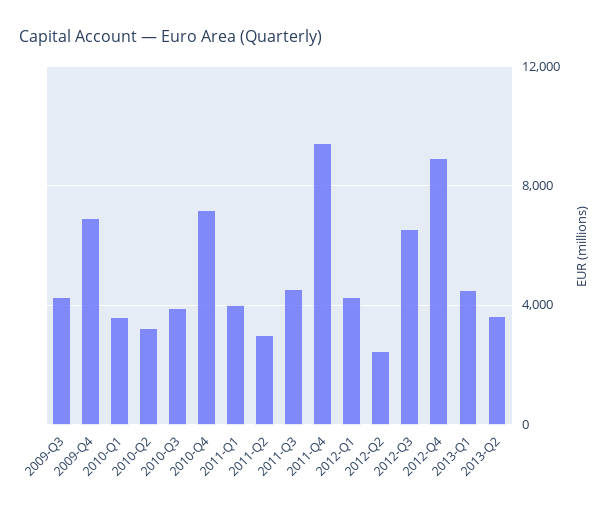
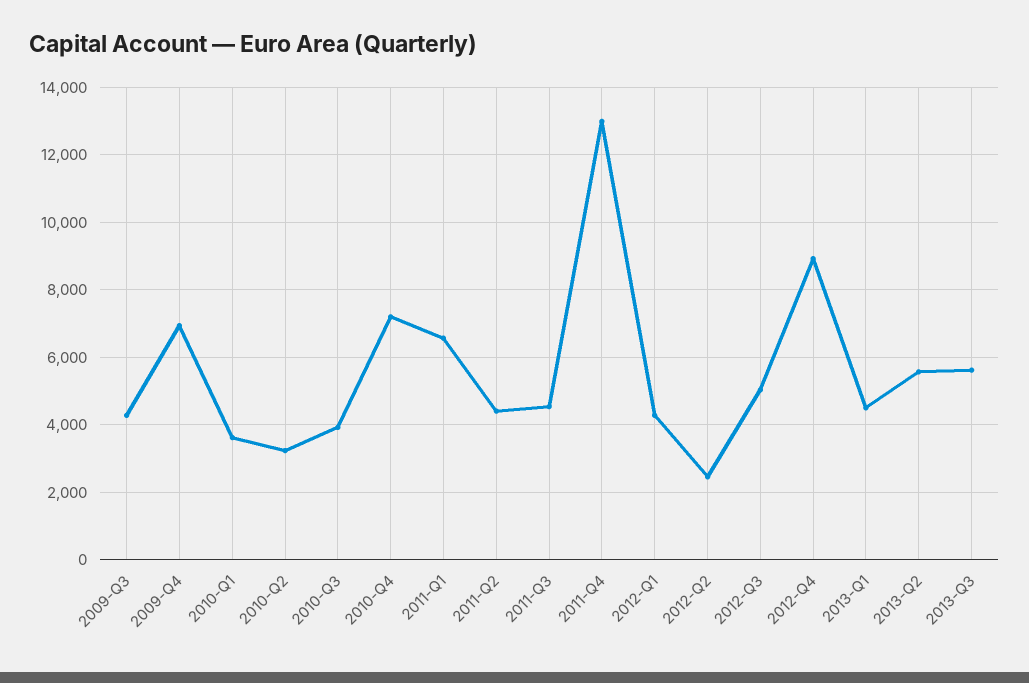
2011-Q1: 4000 -> 6600
2011-Q2: 3000 -> 4400
2011-Q4: 9500 -> 13000
2012-Q3: 6500 -> 5000
2013-Q2: 3500 -> 5600
2013-Q3: none -> 5600

